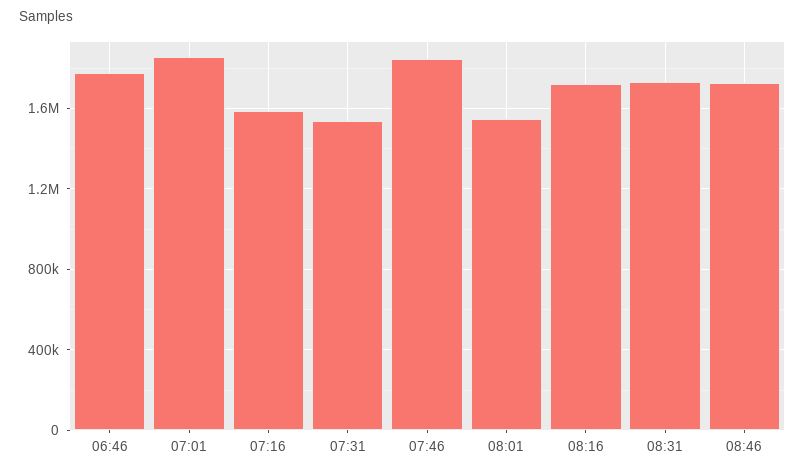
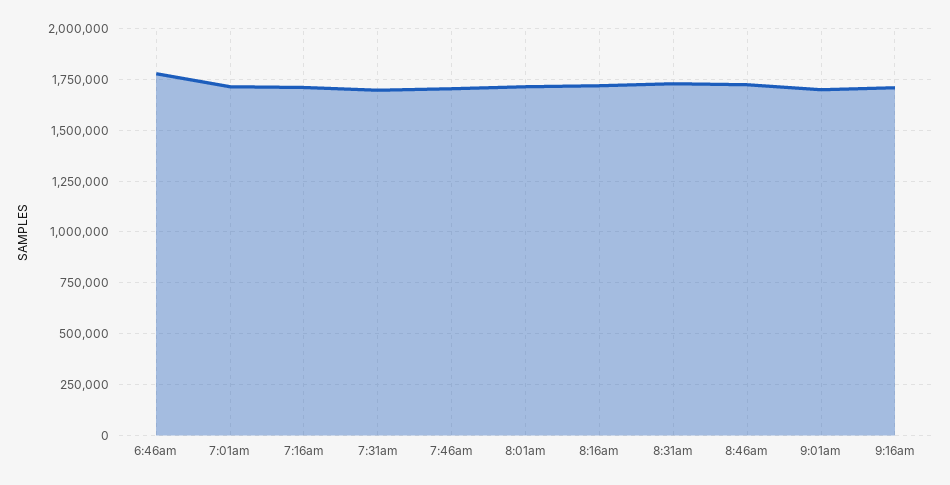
07:01: 1850000 -> 1700000
07:16: 1600000 -> 1700000
07:31: 1550000 -> 1700000
07:46: 1850000 -> 1700000
08:01: 1550000 -> 1700000
9:01am: none -> 1700000
9:16am: none -> 1700000

